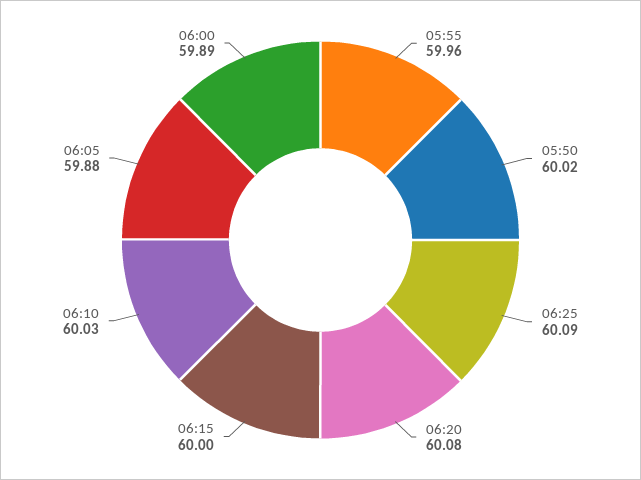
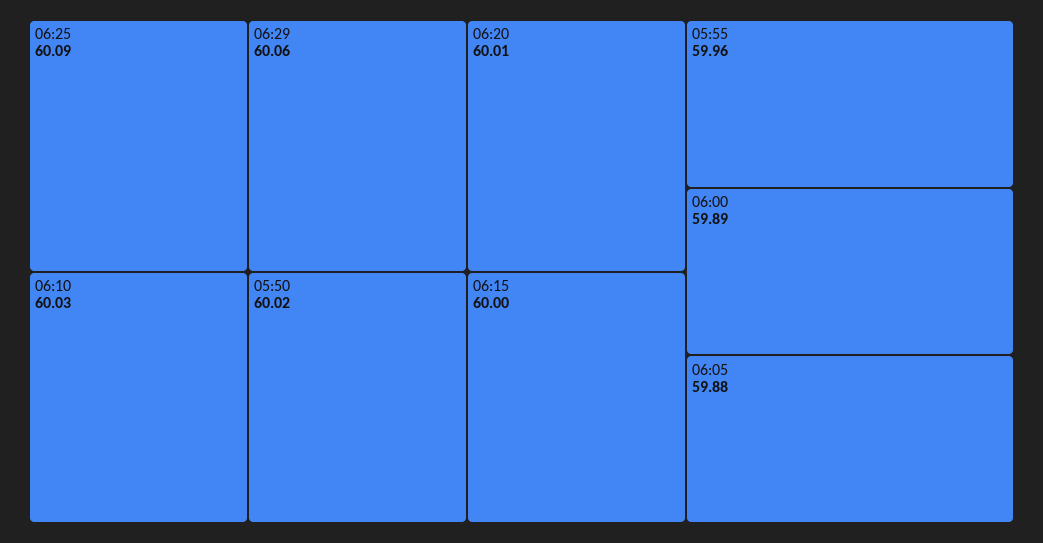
06:20: 60.08 -> 60.01
06:29: none -> 60.06

